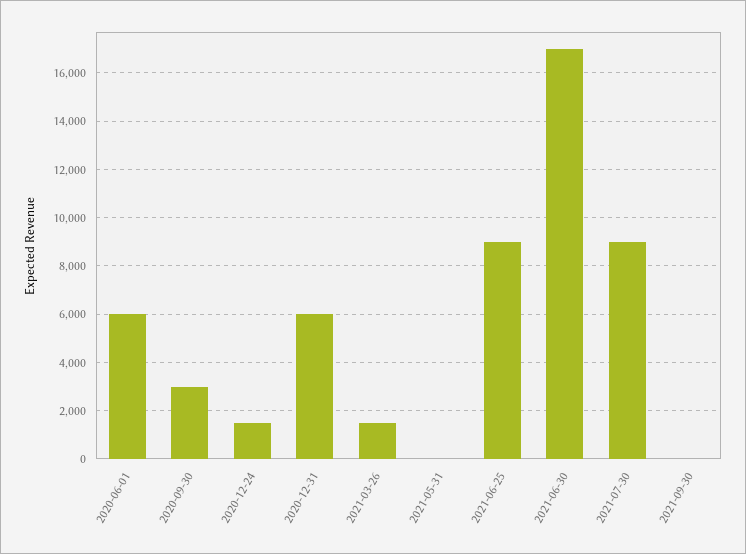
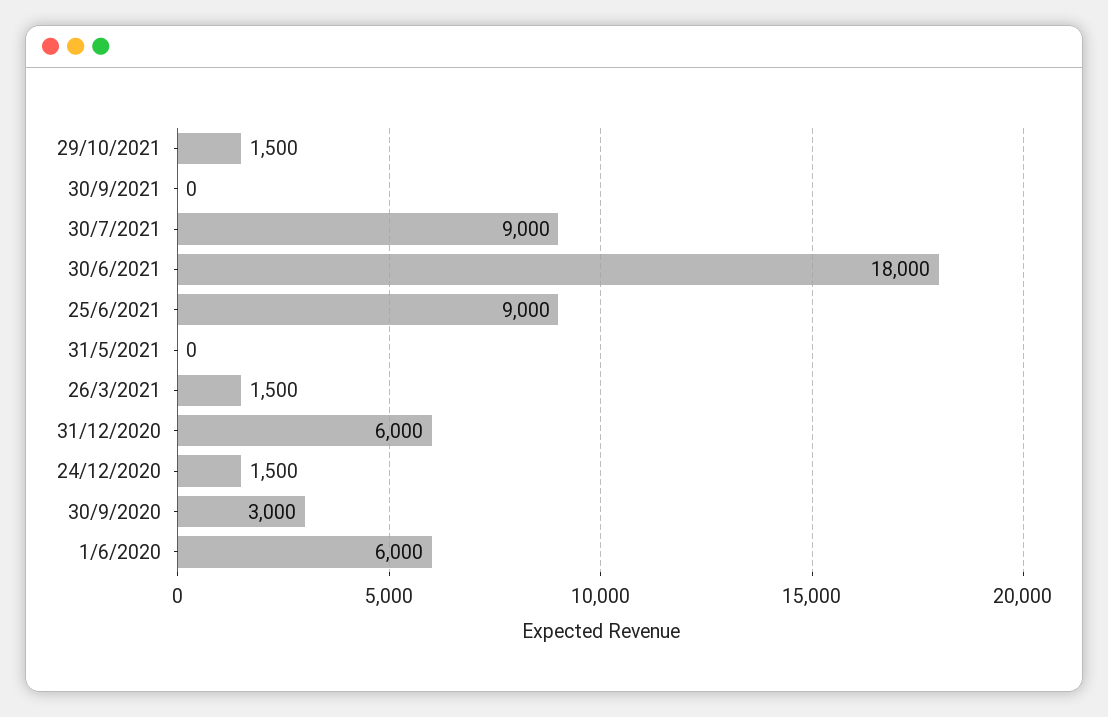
2021-06-30: 17000 -> 18000
29/10/2021: none -> 1500

